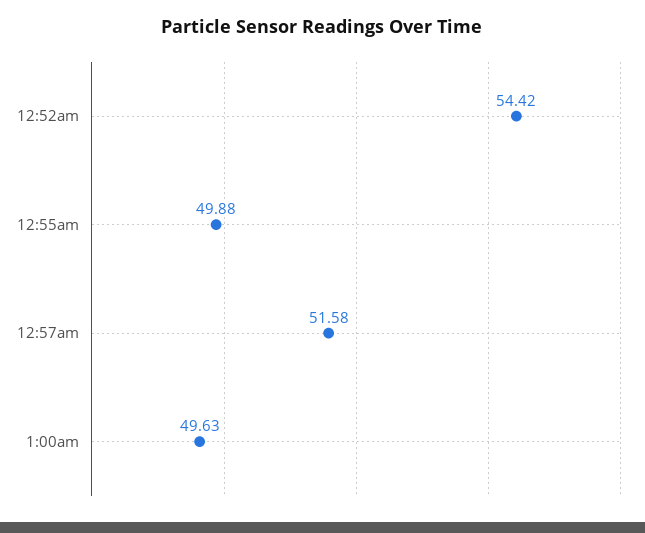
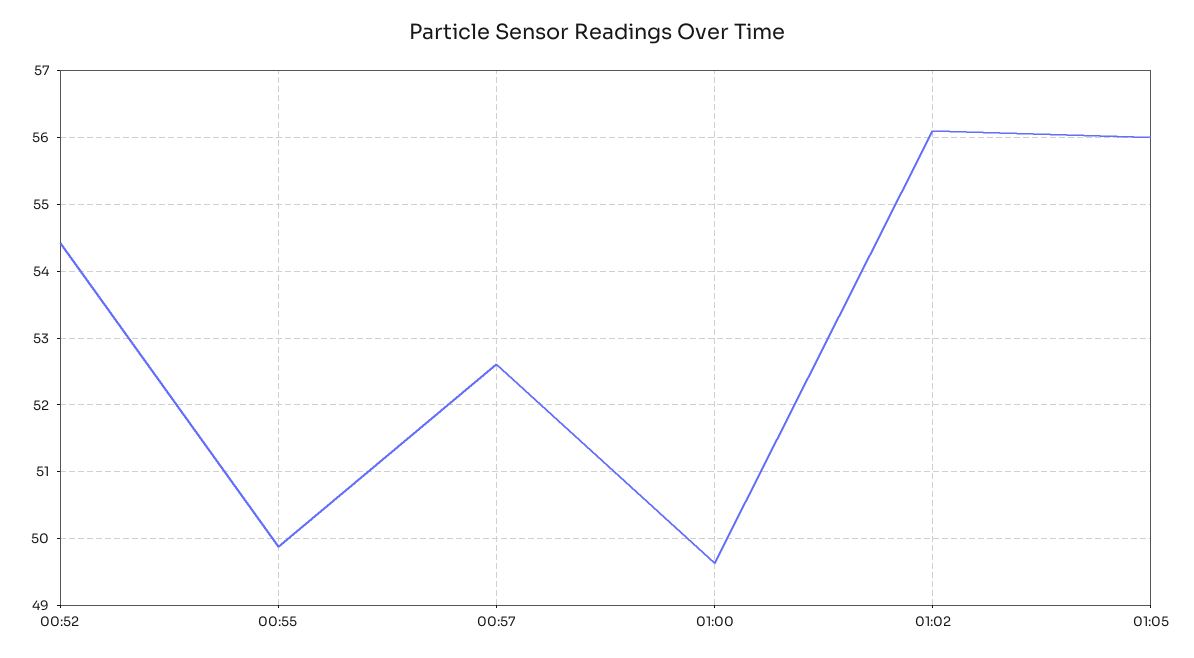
12:57am: 51.58 -> 52.6
01:02: none -> 56.1
01:05: none -> 56

